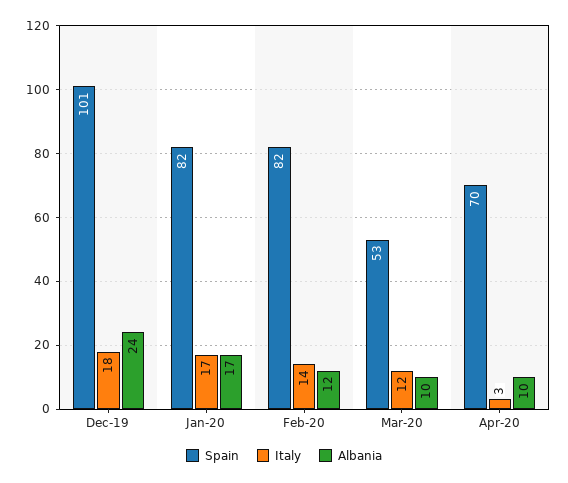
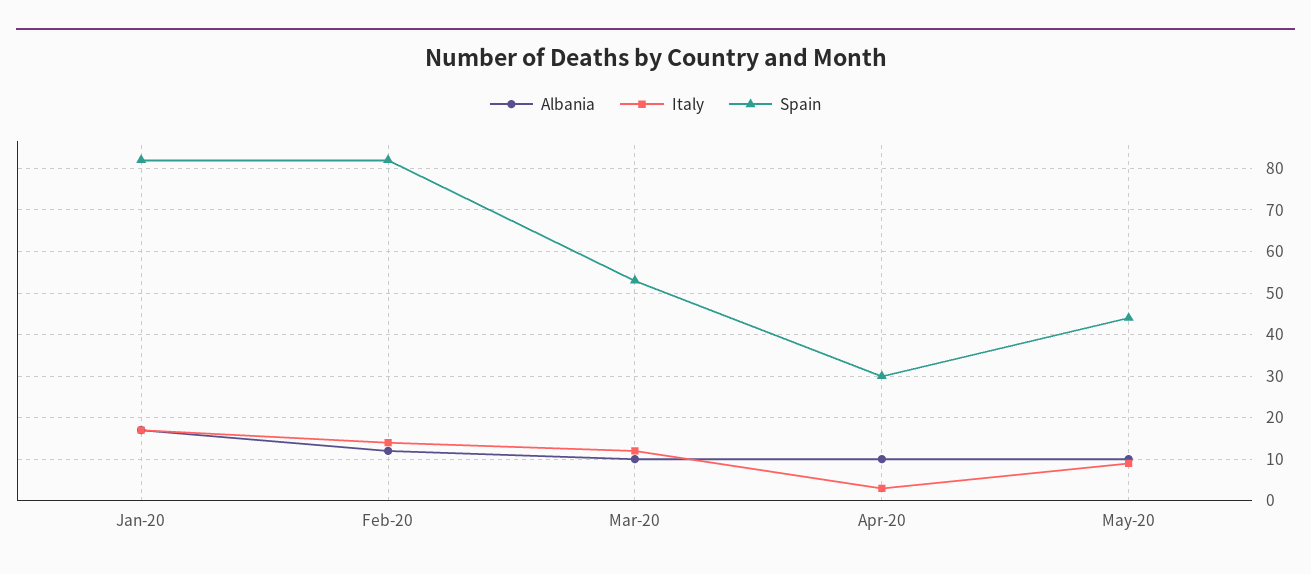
Spain, Dec-19: 101 -> none
Italy, Dec-19: 18 -> none
Albania, Dec-19: 24 -> none
Spain, Apr-20: 70 -> 30
Albania, May-20: none -> 10
Italy, May-20: none -> 10
Spain, May-20: none -> 45

